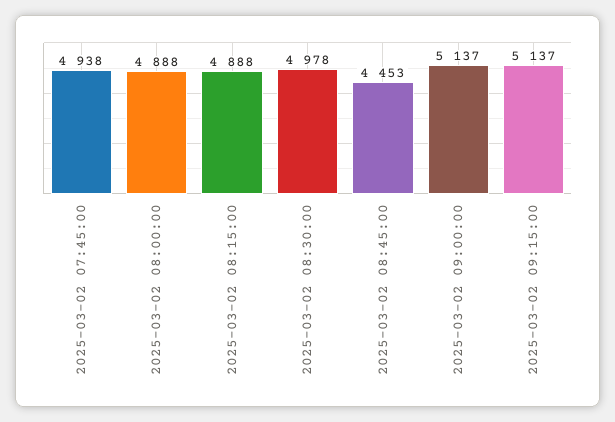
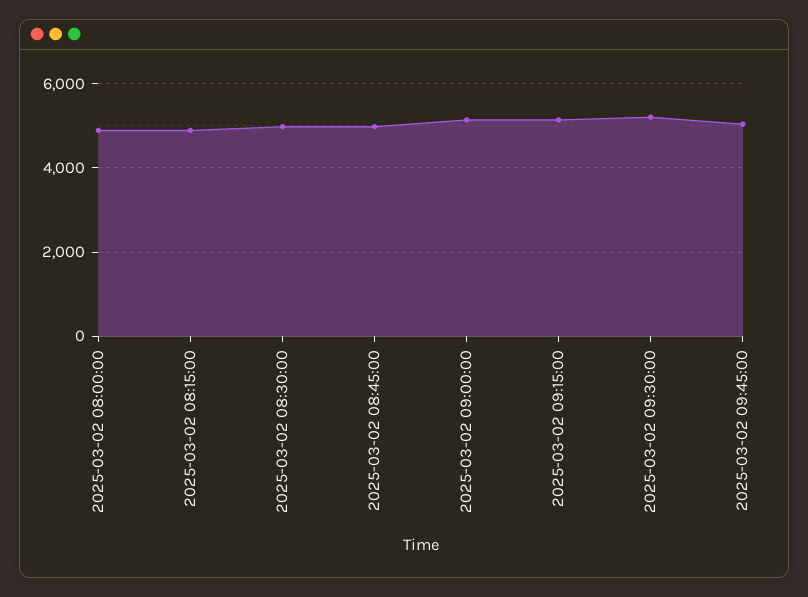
2025-03-02 07:45:00: 4938 -> none
2025-03-02 08:45:00: 4453 -> 5000
2025-03-02 09:30:00: none -> 5200
2025-03-02 09:45:00: none -> 5000

